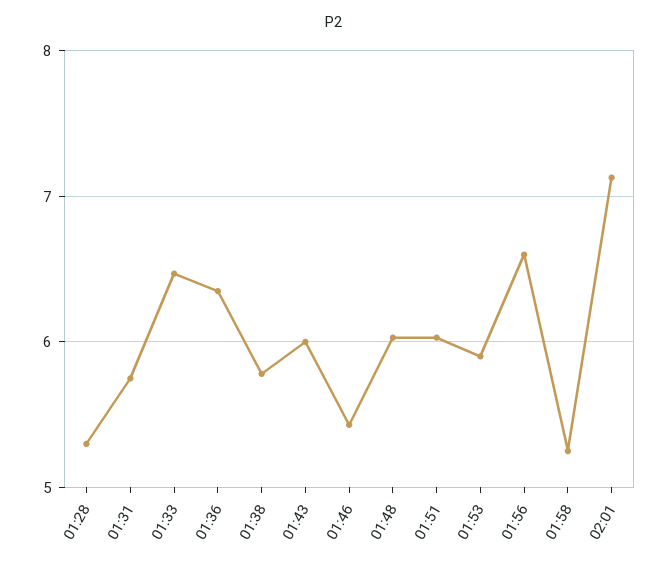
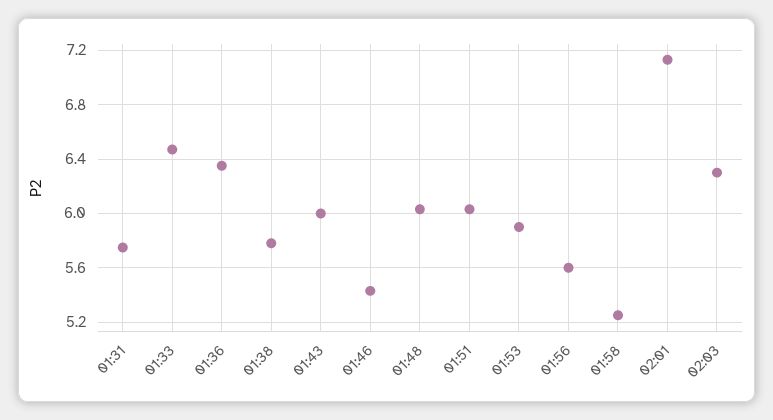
01:28: 5.3 -> none
01:56: 6.6 -> 5.6
02:03: none -> 6.3

